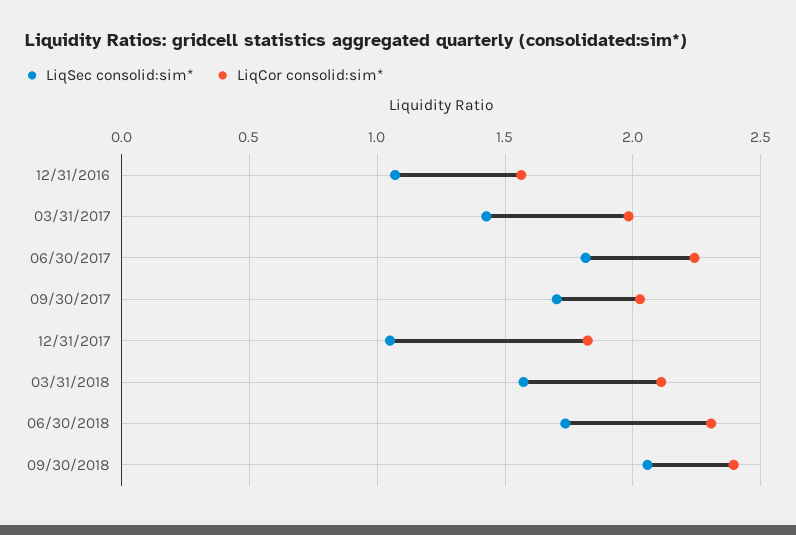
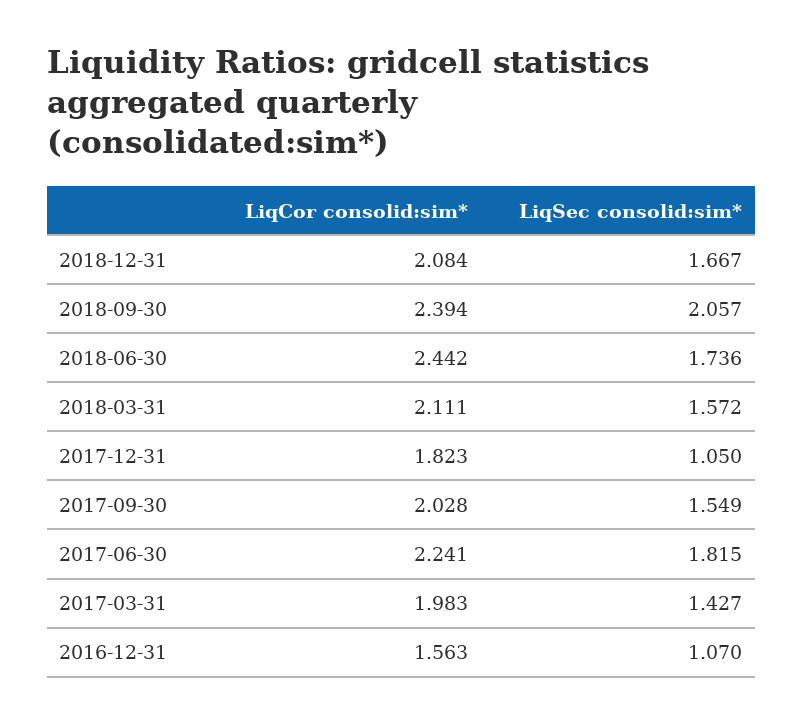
LiqSec consolid:sim*, 09/30/2017: 1.7 -> 1.549
LiqCor consolid:sim*, 06/30/2018: 2.3 -> 2.442
LiqCor consolid:sim*, 2018-12-31: none -> 2.084
LiqSec consolid:sim*, 2018-12-31: none -> 1.667

